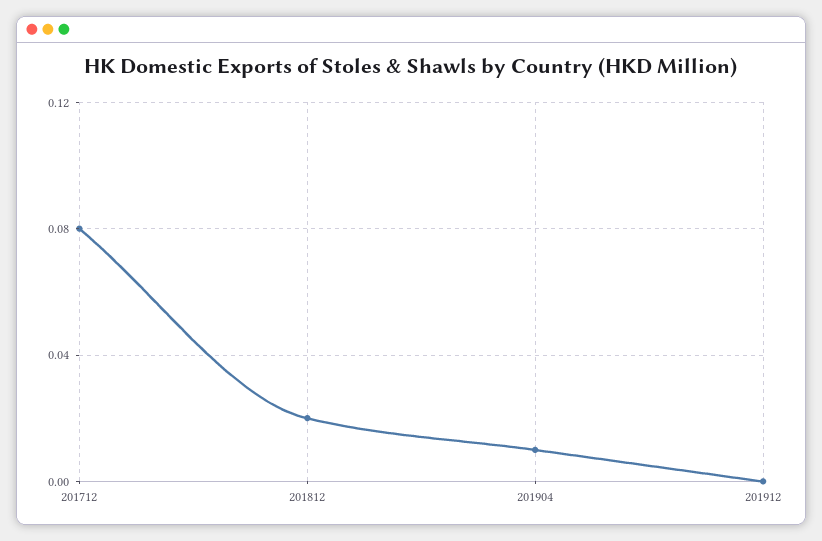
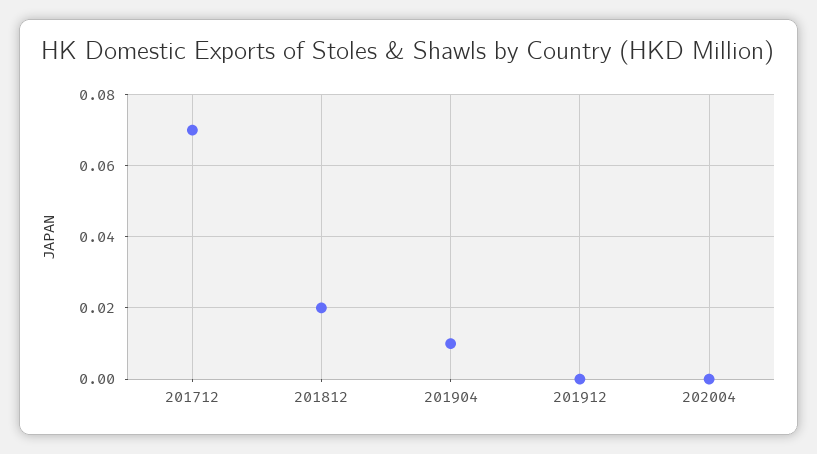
201712: 0.08 -> 0.07
202004: none -> 0

